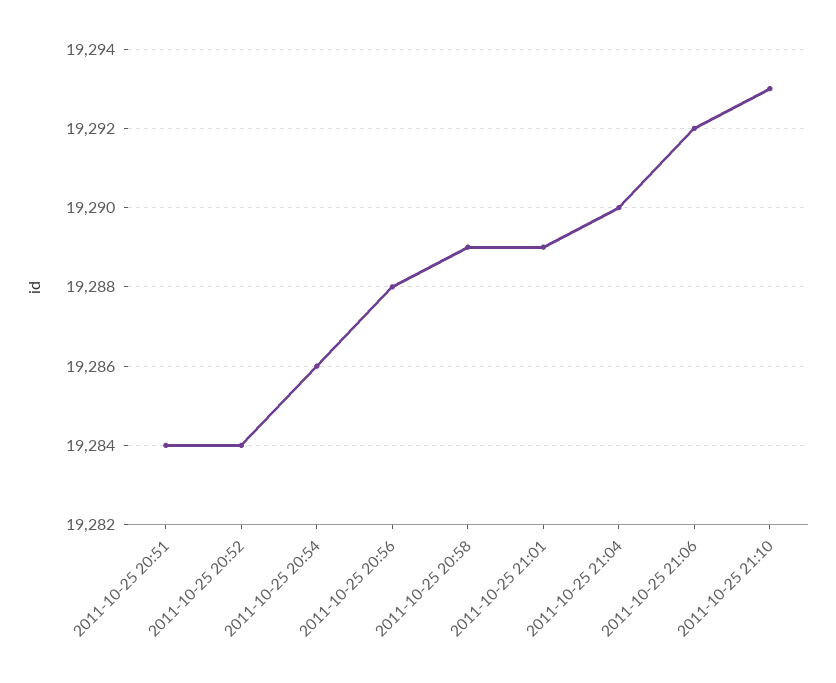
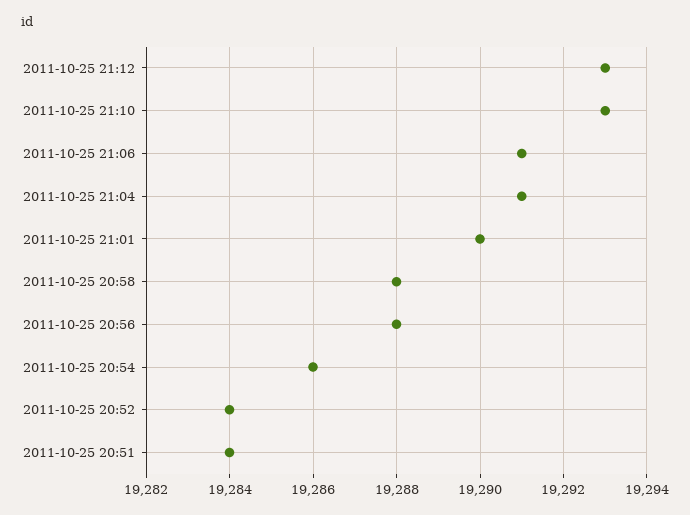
2011-10-25 20:58: 19289 -> 19288
2011-10-25 21:01: 19289 -> 19290
2011-10-25 21:04: 19290 -> 19291
2011-10-25 21:06: 19292 -> 19291
2011-10-25 21:12: none -> 19293

